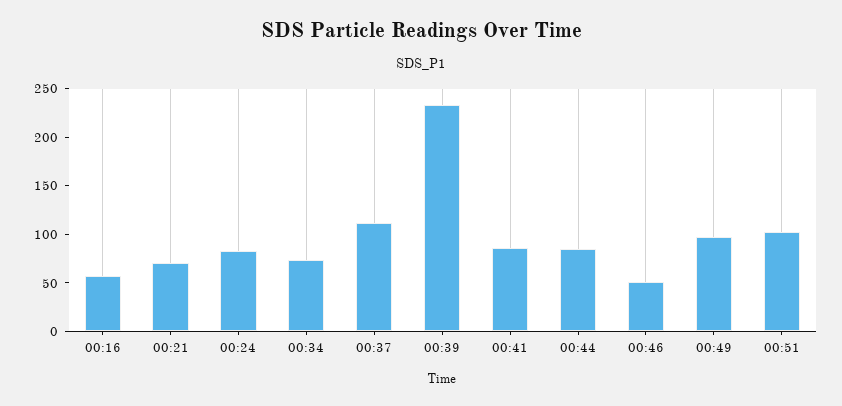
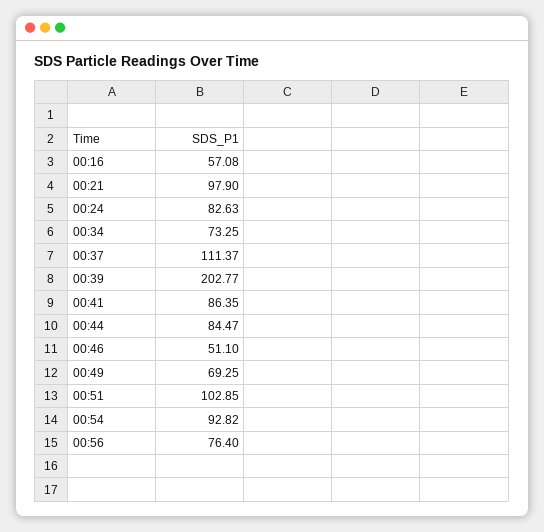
00:21: 70 -> 97.9
00:39: 230 -> 202.77
00:49: 100 -> 69.25
00:54: none -> 92.82
00:56: none -> 76.4

